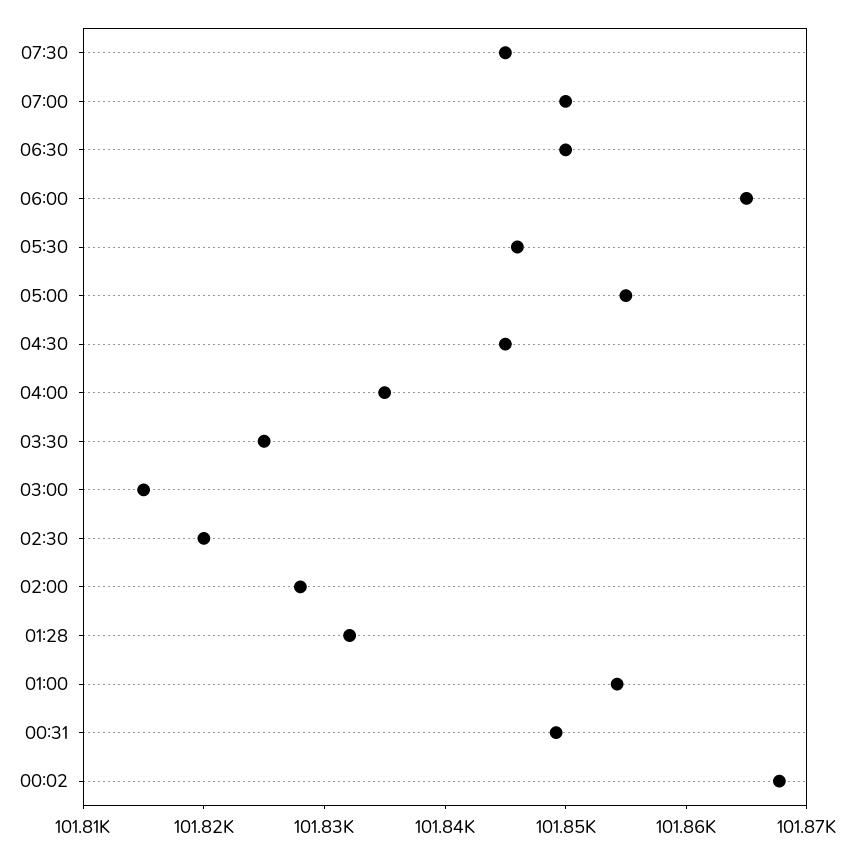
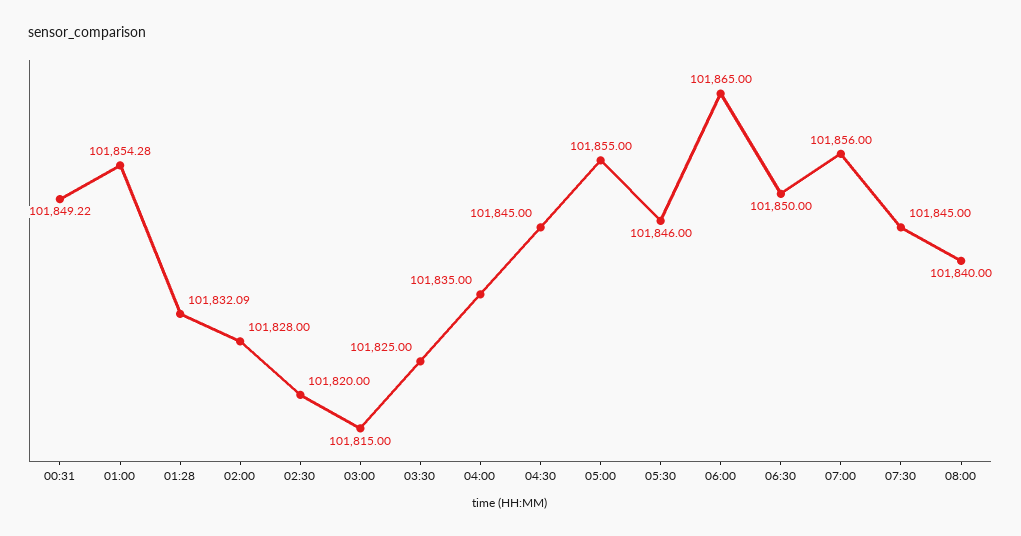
07:00: 101850 -> 101856
00:02: 101868 -> none
08:00: none -> 101840

